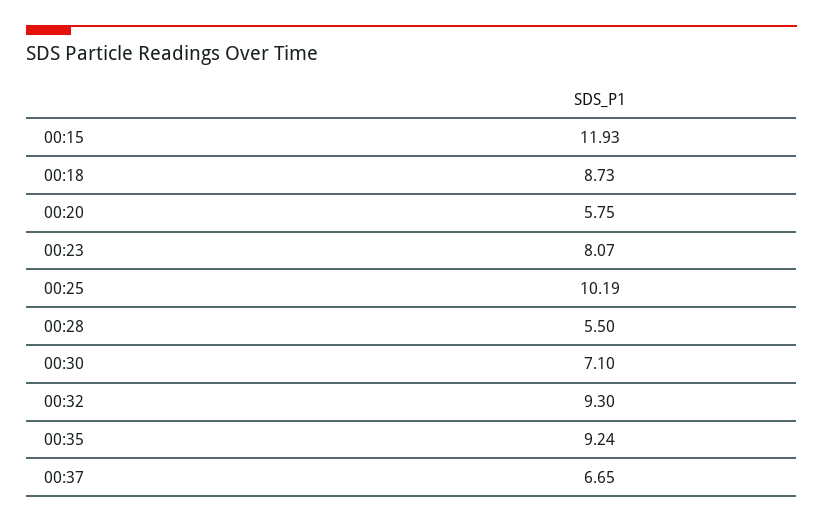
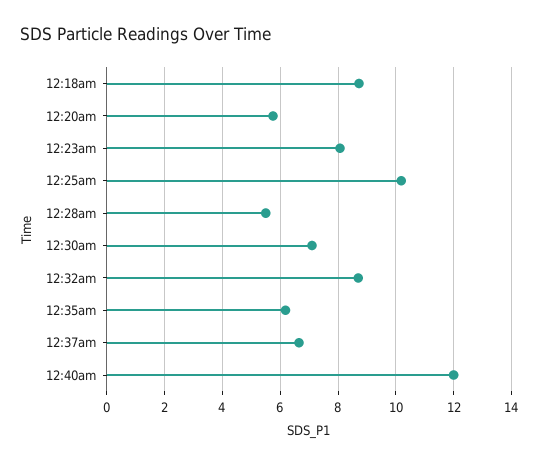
00:15: 11.93 -> none
00:32: 9.3 -> 8.75
00:35: 9.24 -> 6.25
12:40am: none -> 12

